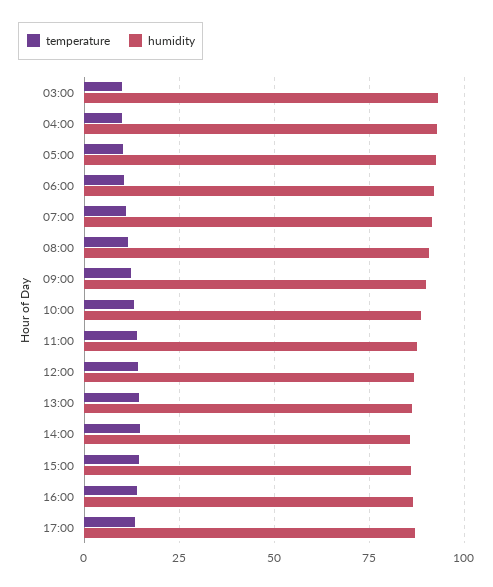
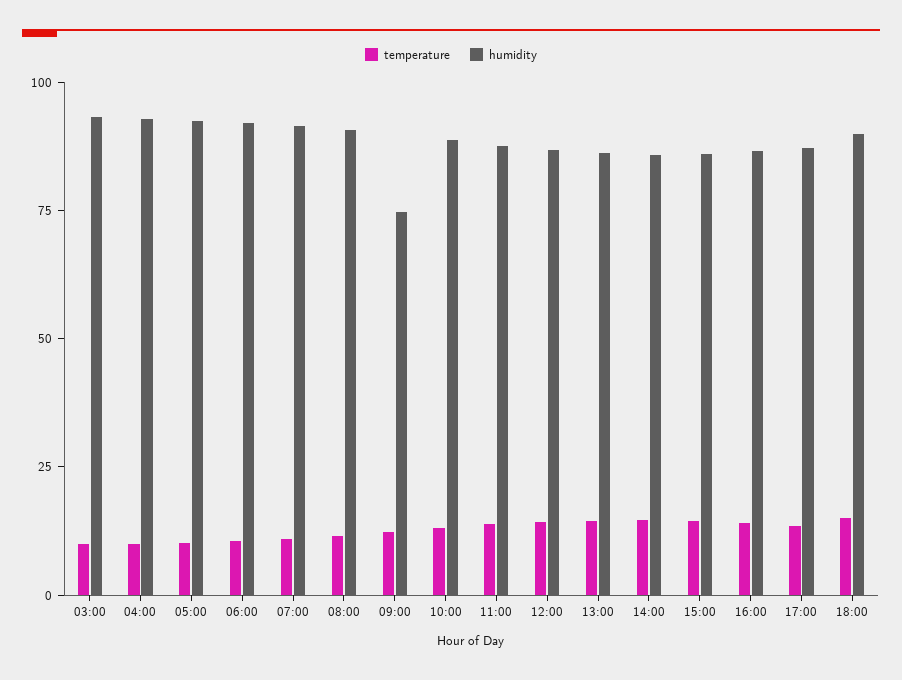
humidity, 09:00: 90 -> 75
temperature, 18:00: none -> 15
humidity, 18:00: none -> 90

